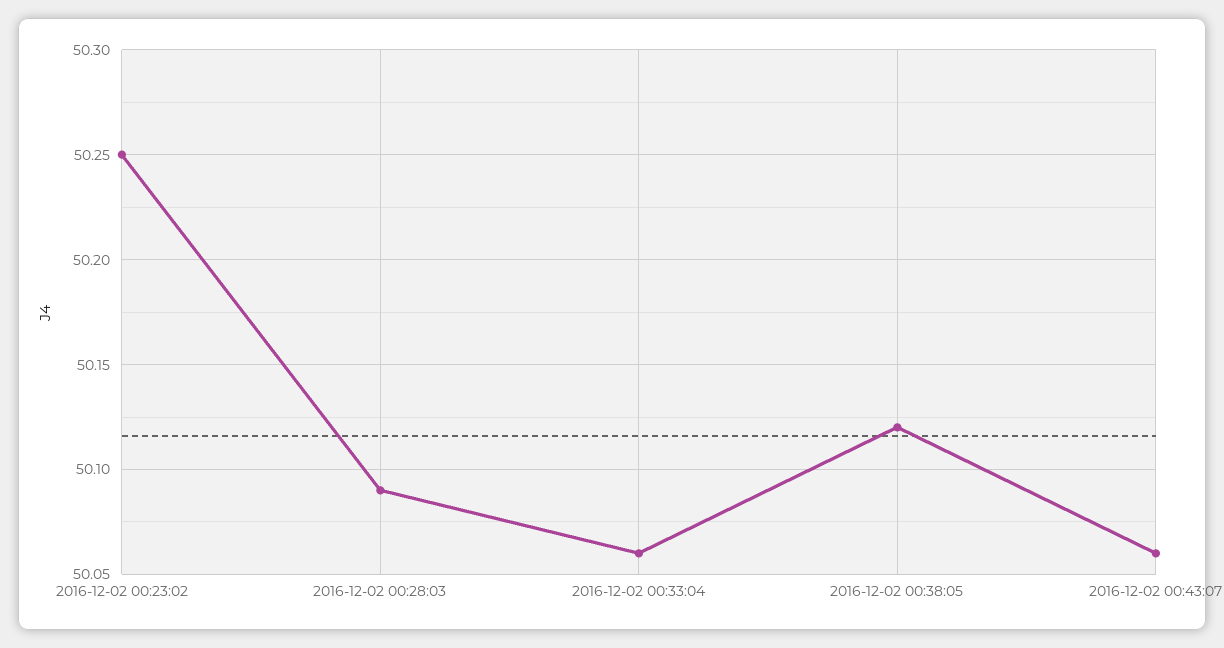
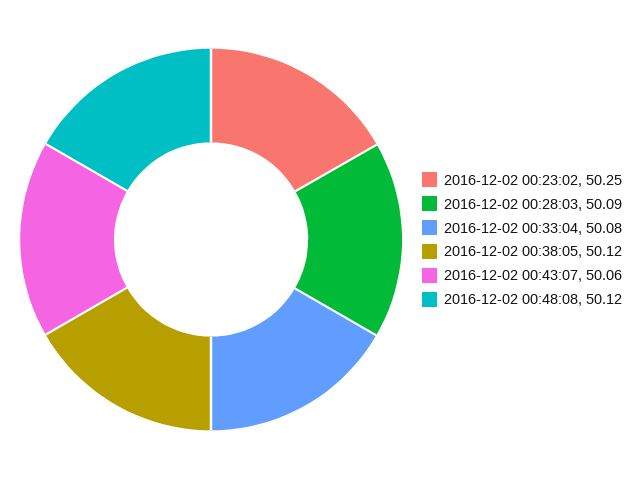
2016-12-02 00:33:04: 50.06 -> 50.08
2016-12-02 00:48:08: none -> 50.12

